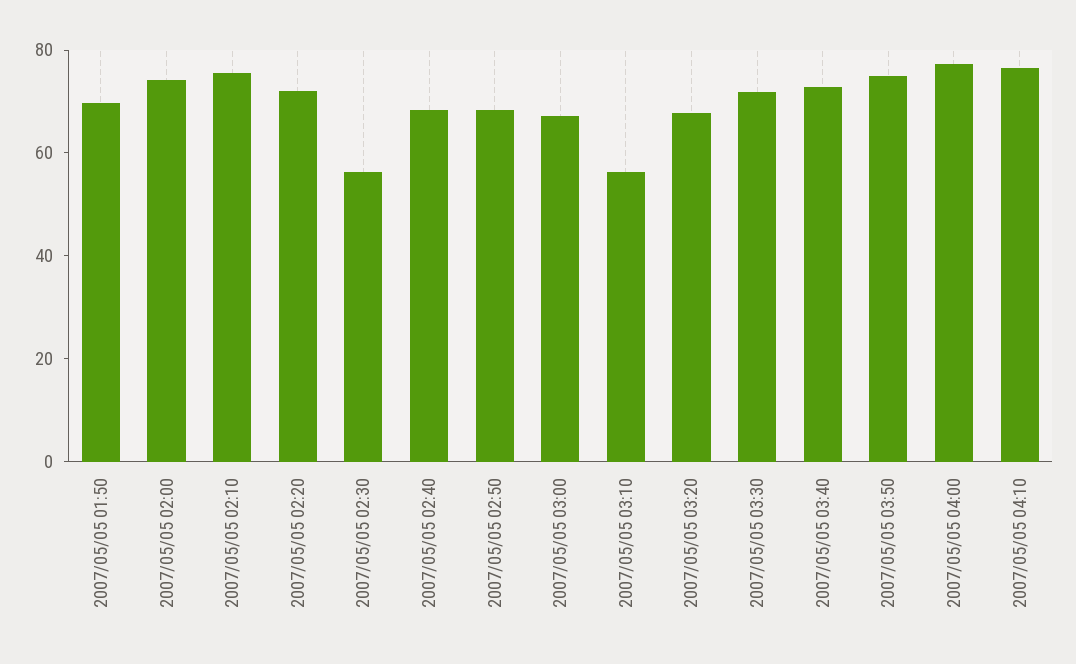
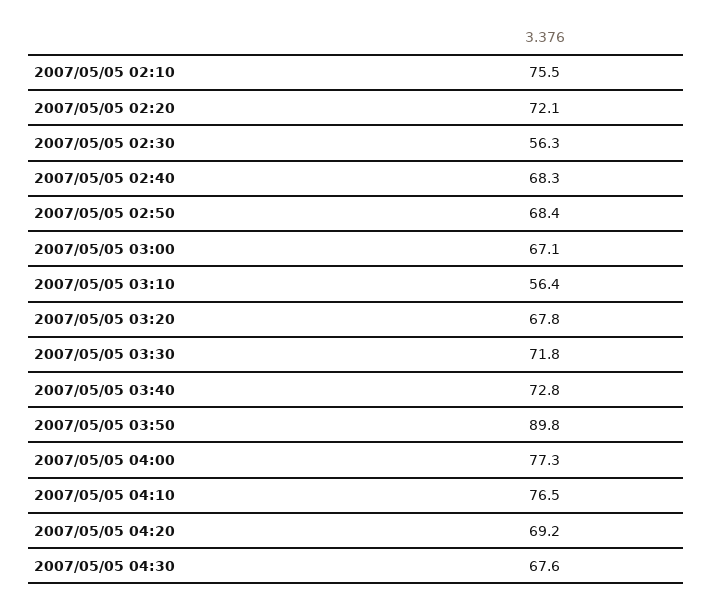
2007/05/05 01:50: 70 -> none
2007/05/05 02:00: 75 -> none
2007/05/05 03:50: 75 -> 89.8
2007/05/05 04:20: none -> 69.2
2007/05/05 04:30: none -> 67.6

